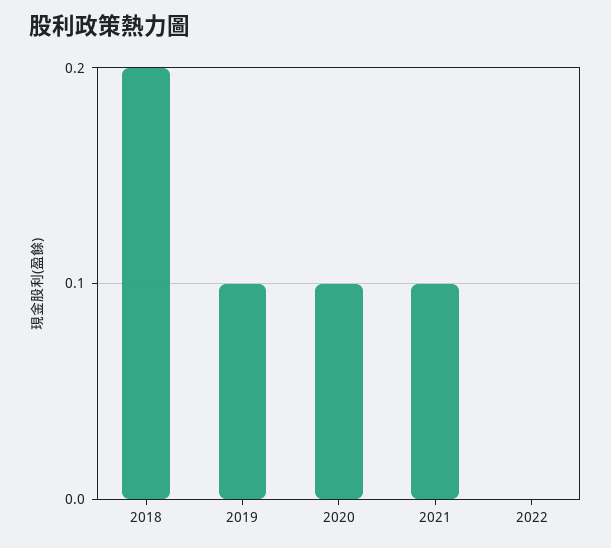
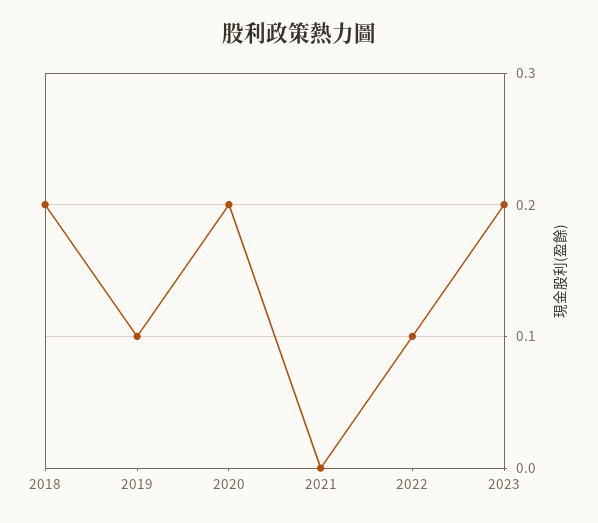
2020: 0.1 -> 0.2
2021: 0.1 -> 0
2022: 0 -> 0.1
2023: none -> 0.2

